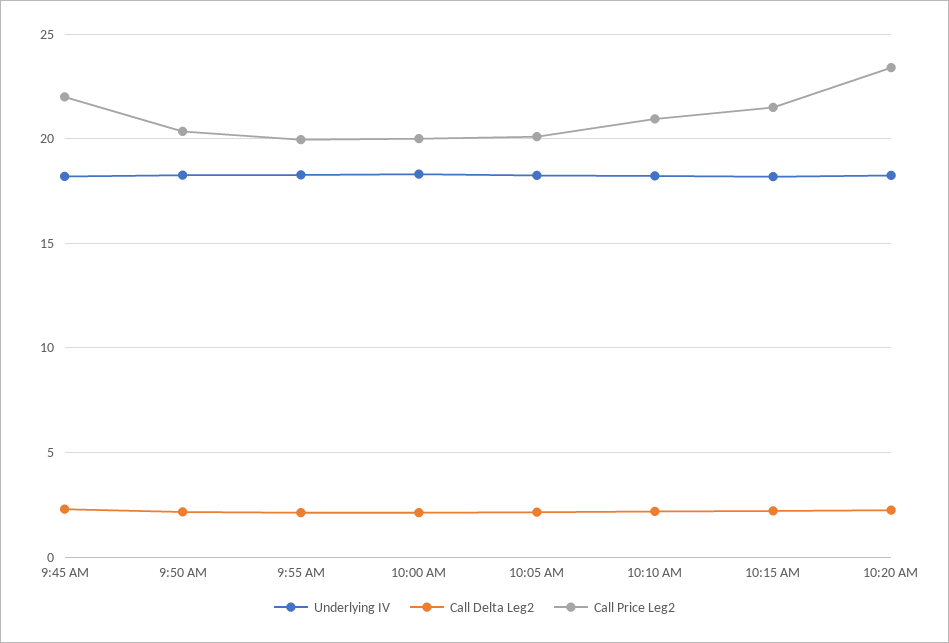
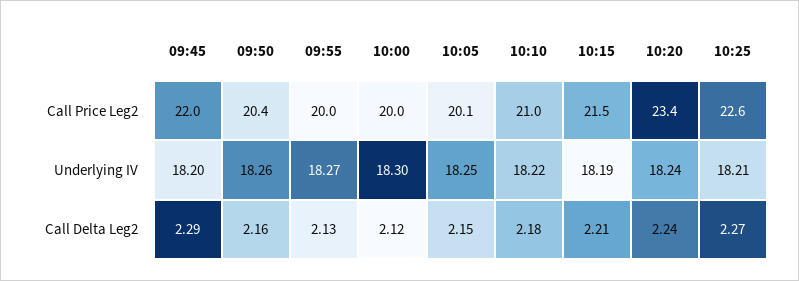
Call Price Leg2, 10:25: none -> 22.6
Underlying IV, 10:25: none -> 18.21
Call Delta Leg2, 10:25: none -> 2.27

